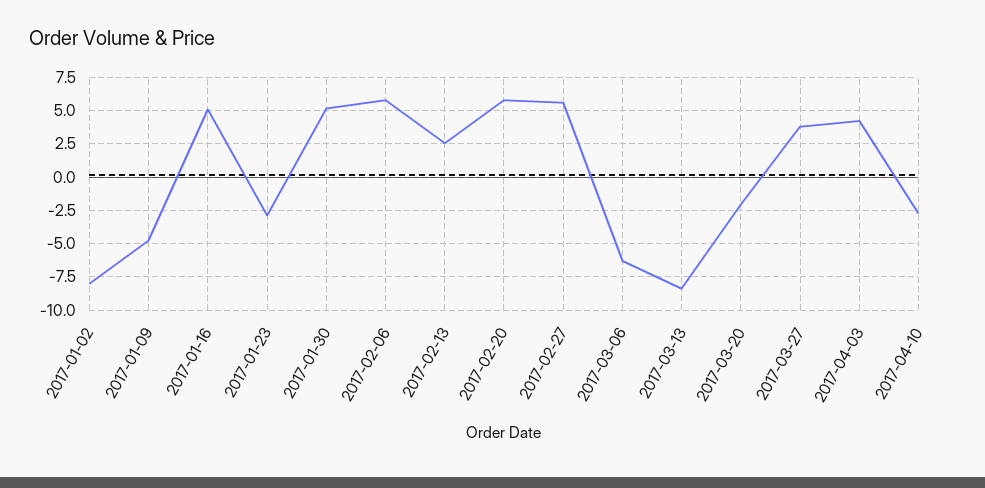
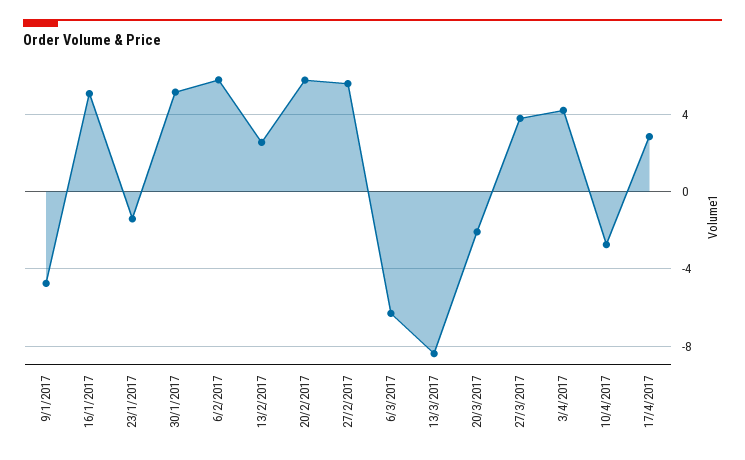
2017-01-02: -8 -> none
2017-01-23: -3 -> -1.5
17/4/2017: none -> 3

